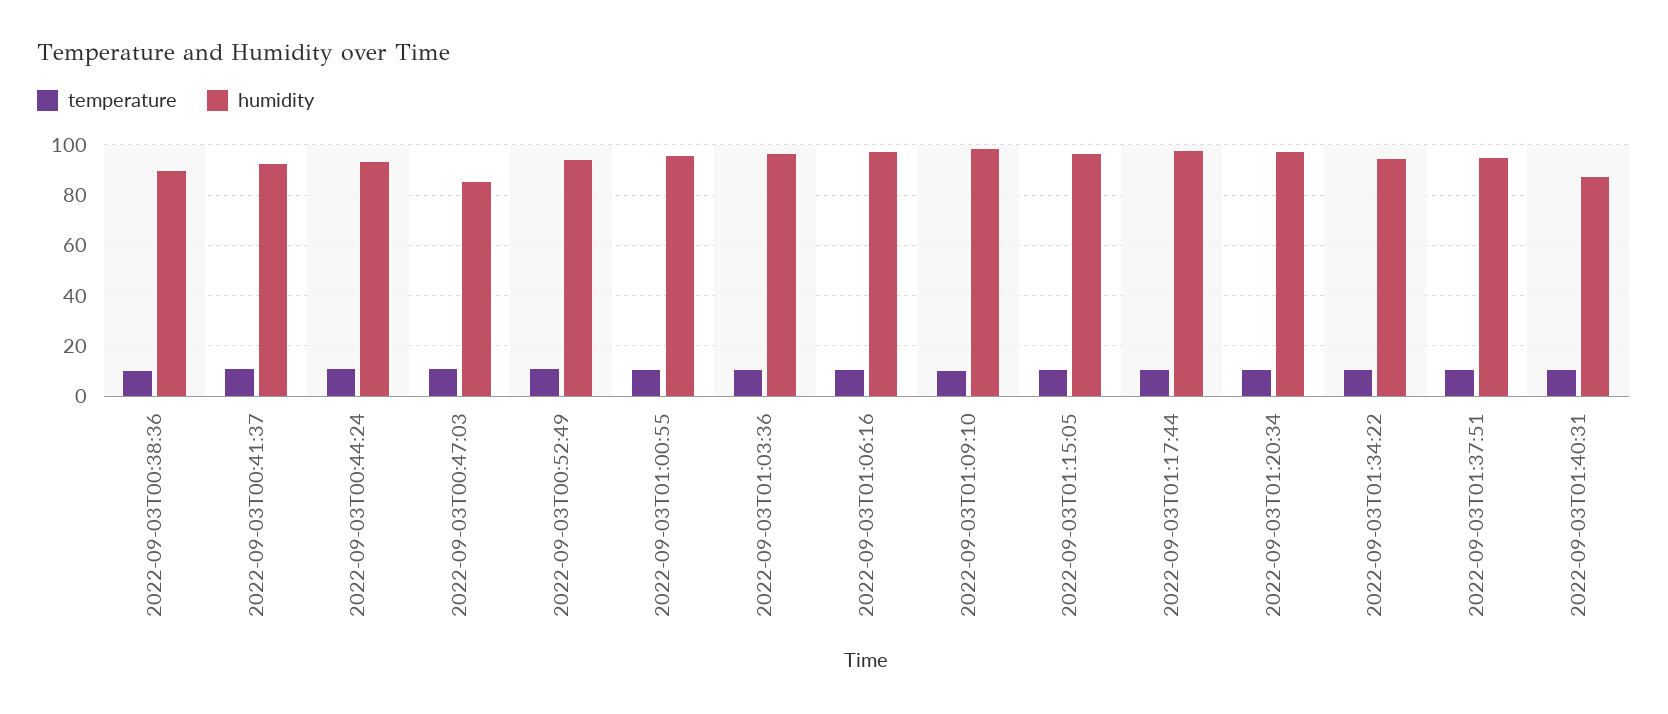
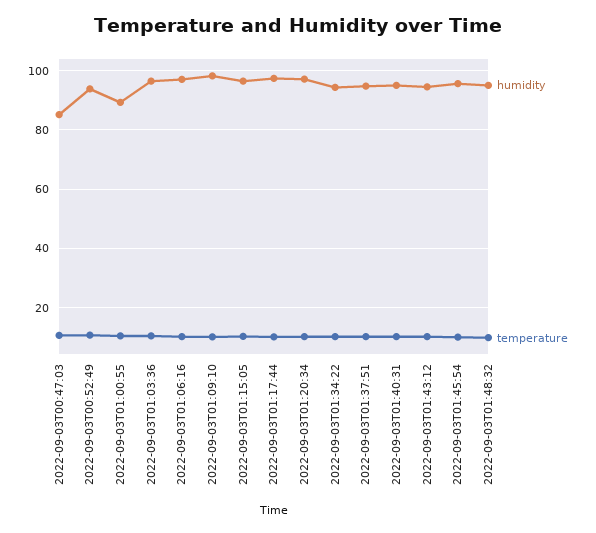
temperature, 2022-09-03T00:38:36: 10 -> none
humidity, 2022-09-03T00:38:36: 90 -> none
temperature, 2022-09-03T00:41:37: 10 -> none
humidity, 2022-09-03T00:41:37: 92.5 -> none
temperature, 2022-09-03T00:44:24: 10 -> none
humidity, 2022-09-03T00:44:24: 92.5 -> none
humidity, 2022-09-03T01:00:55: 95 -> 90
humidity, 2022-09-03T01:40:31: 87.5 -> 95
humidity, 2022-09-03T01:43:12: none -> 95
temperature, 2022-09-03T01:43:12: none -> 10
humidity, 2022-09-03T01:45:54: none -> 95
temperature, 2022-09-03T01:45:54: none -> 10
humidity, 2022-09-03T01:48:32: none -> 95
temperature, 2022-09-03T01:48:32: none -> 10

